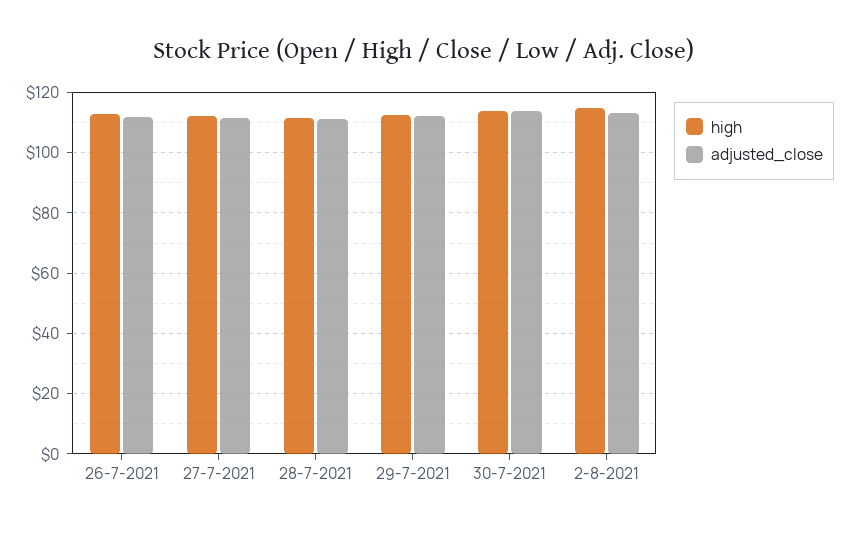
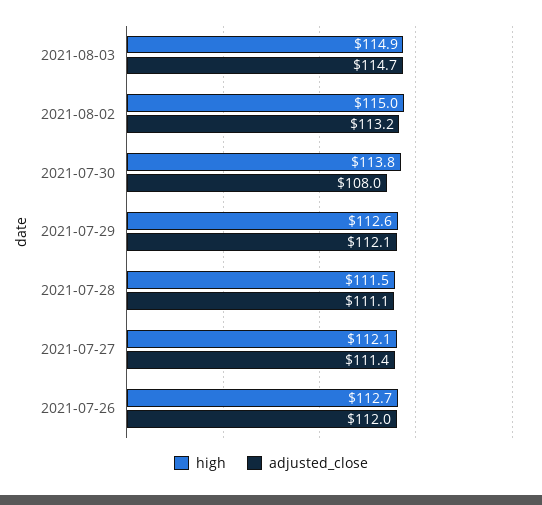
adjusted_close, 30-7-2021: 114 -> 108
high, 2021-08-03: none -> 114.9
adjusted_close, 2021-08-03: none -> 114.7

